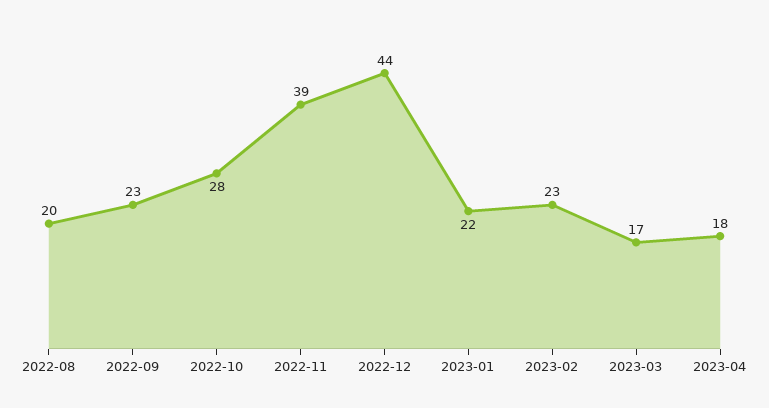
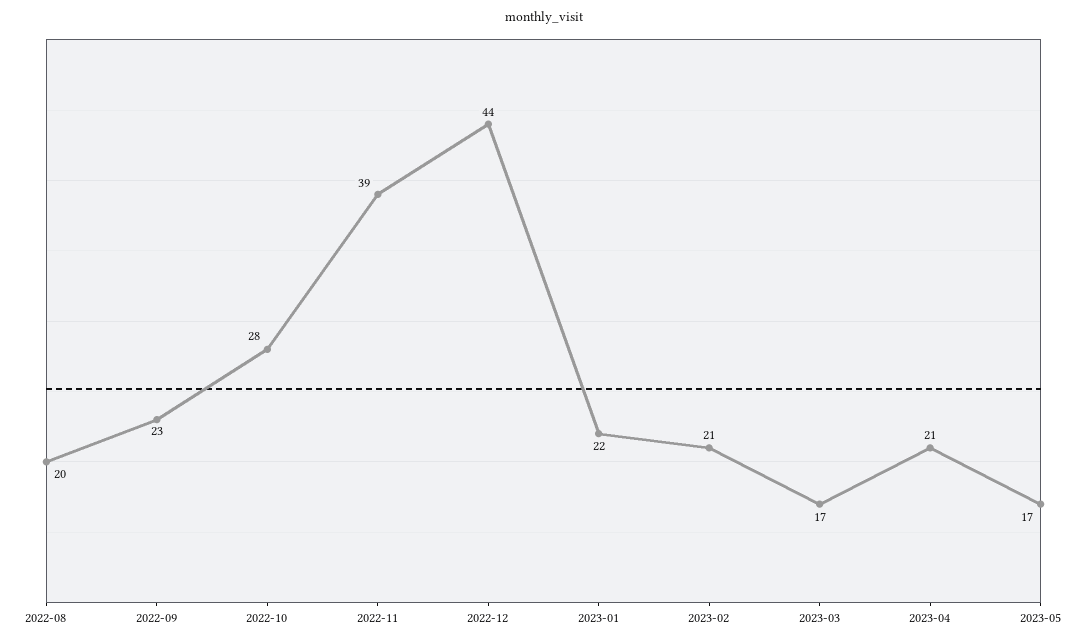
2023-02: 23 -> 21
2023-04: 18 -> 21
2023-05: none -> 17

